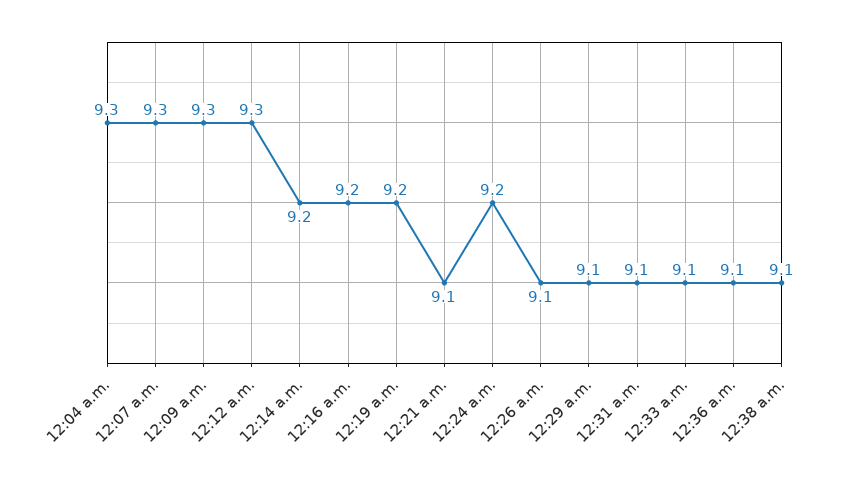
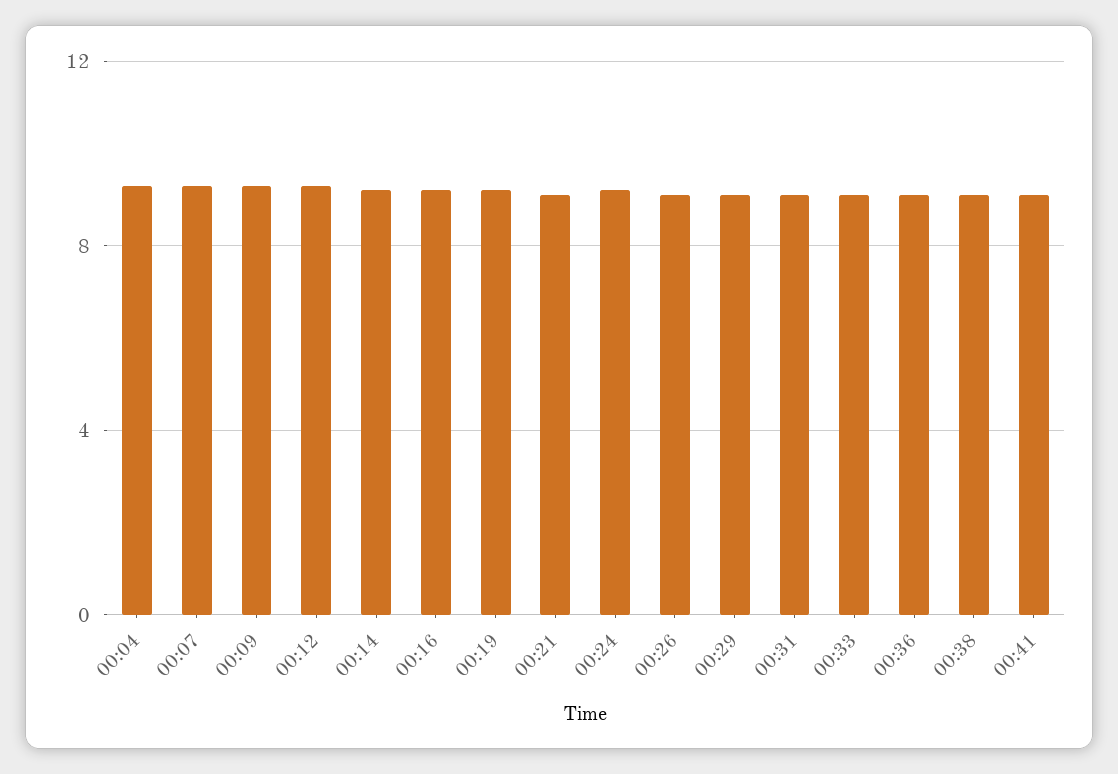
00:41: none -> 9

